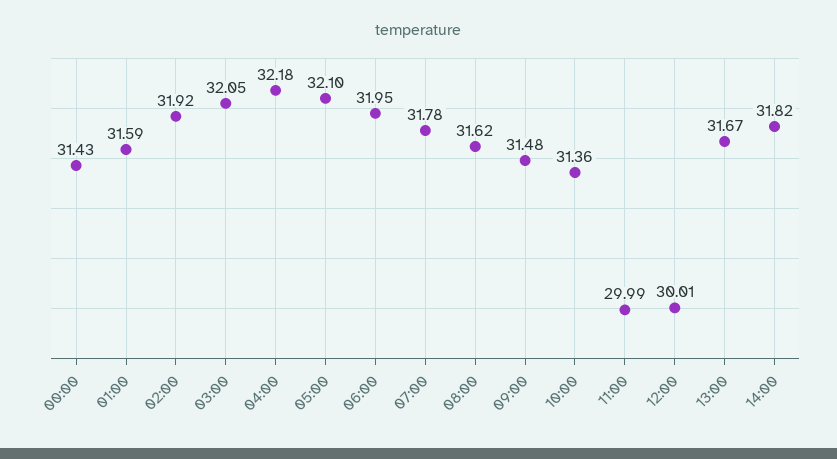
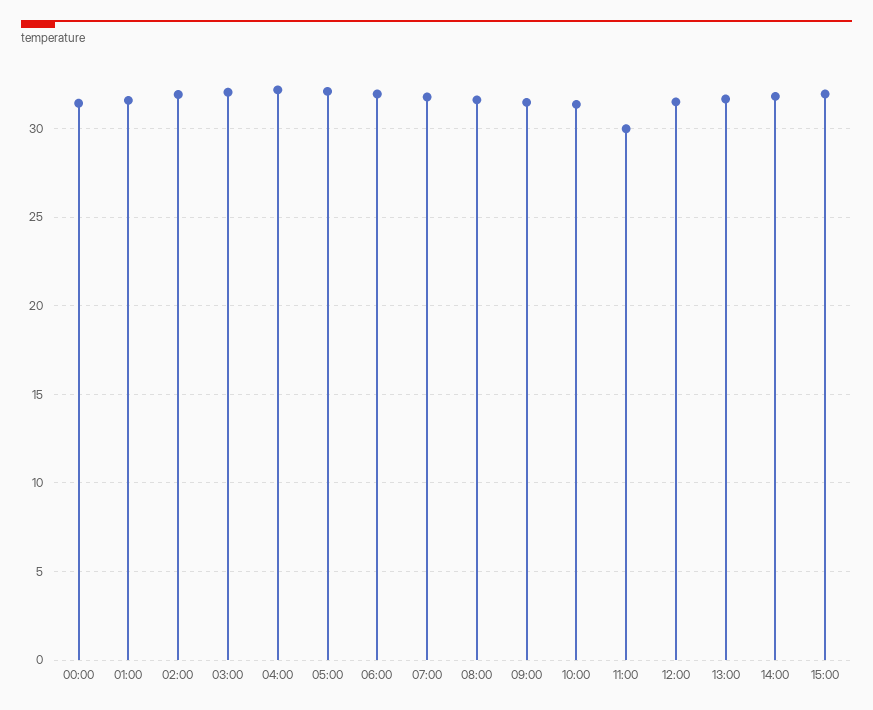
12:00: 30.01 -> 31.5
15:00: none -> 32

